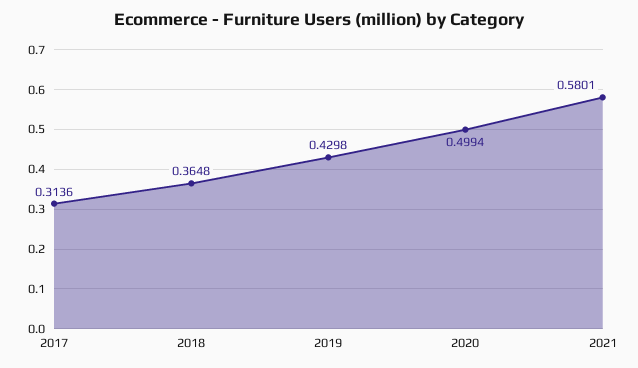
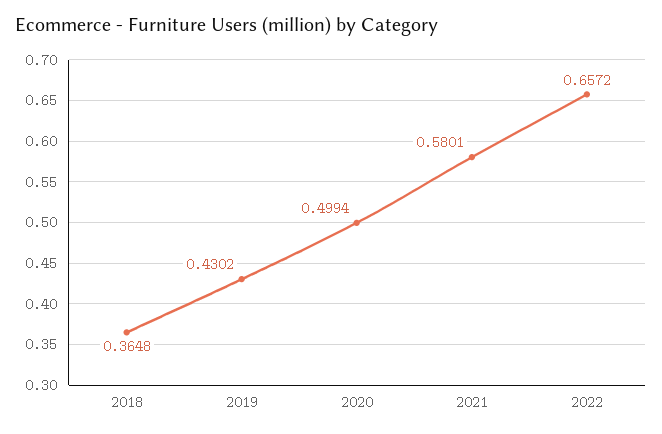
2017: 0.3136 -> none
2019: 0.4298 -> 0.4302
2022: none -> 0.6572

